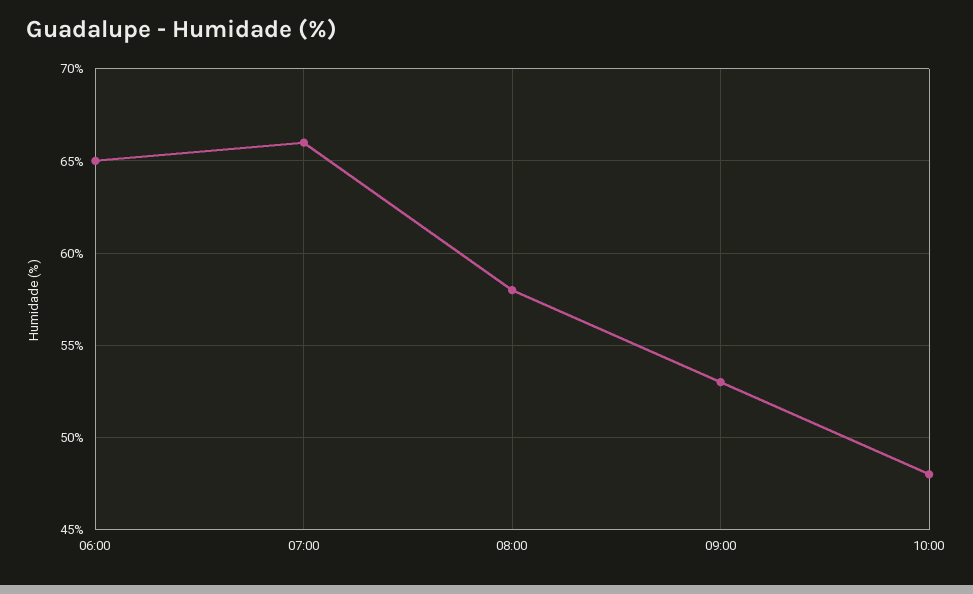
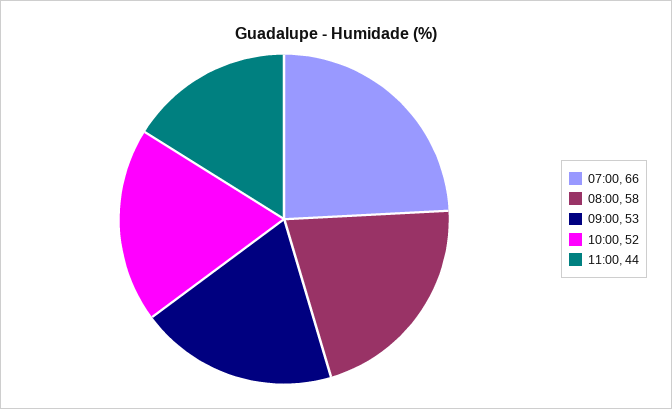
06:00: 65 -> none
10:00: 48 -> 52
11:00: none -> 44

